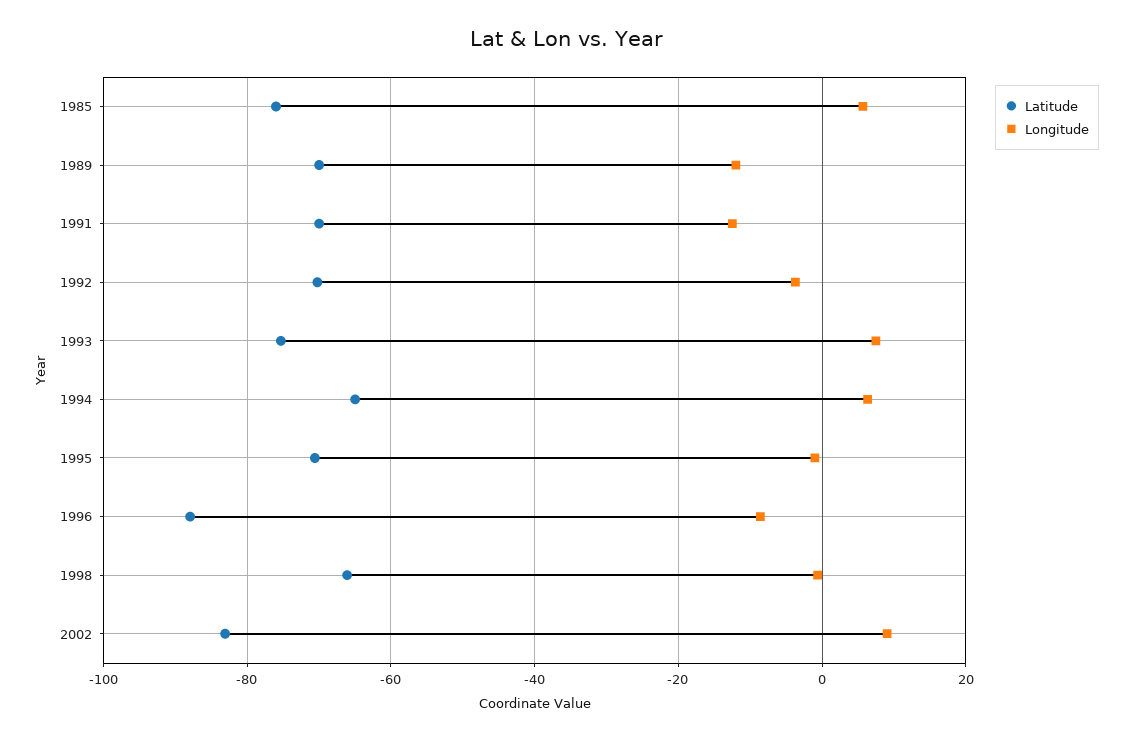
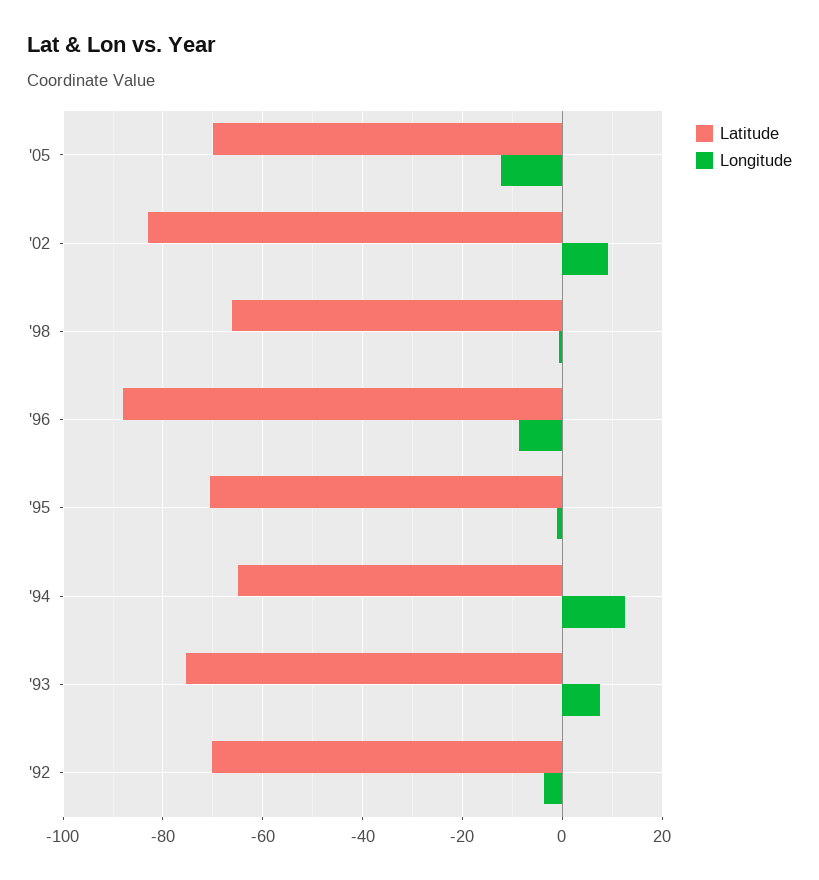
Latitude, 1985: -76 -> none
Longitude, 1985: 6 -> none
Latitude, 1989: -70 -> none
Longitude, 1989: -12 -> none
Latitude, 1991: -70 -> none
Longitude, 1991: -12 -> none
Longitude, 1994: 6 -> 12
Latitude, '05: none -> -70
Longitude, '05: none -> -12

